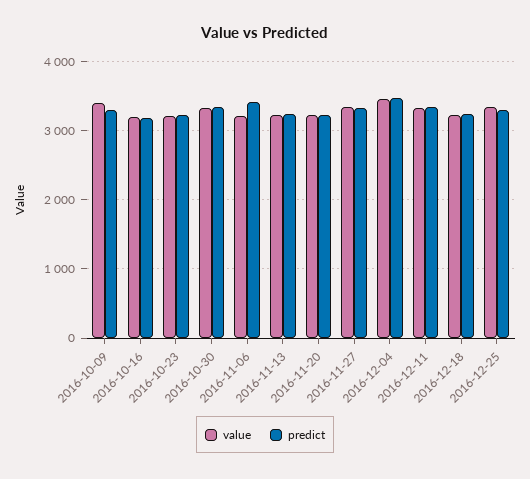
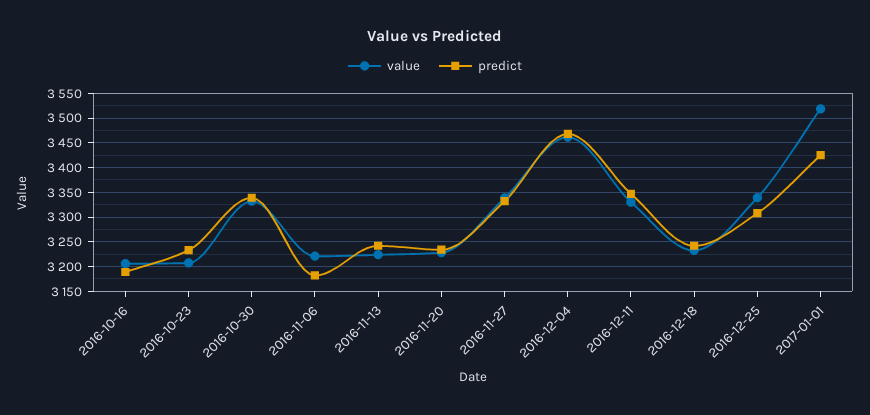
value, 2016-10-09: 3400 -> none
predict, 2016-10-09: 3300 -> none
predict, 2016-11-06: 3400 -> 3175
value, 2017-01-01: none -> 3525
predict, 2017-01-01: none -> 3425

